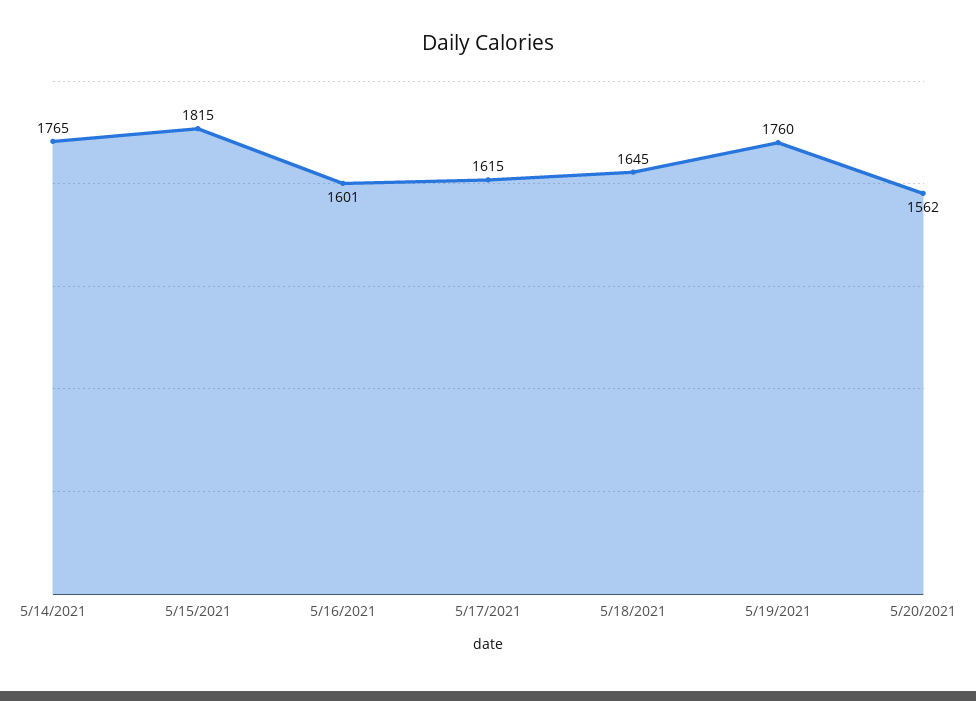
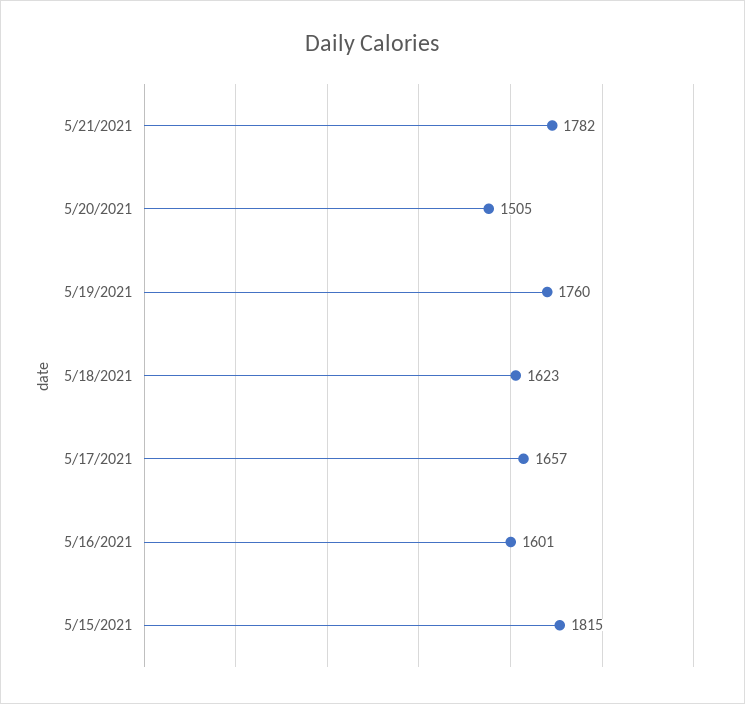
5/14/2021: 1765 -> none
5/17/2021: 1615 -> 1657
5/18/2021: 1645 -> 1623
5/20/2021: 1562 -> 1505
5/21/2021: none -> 1782

